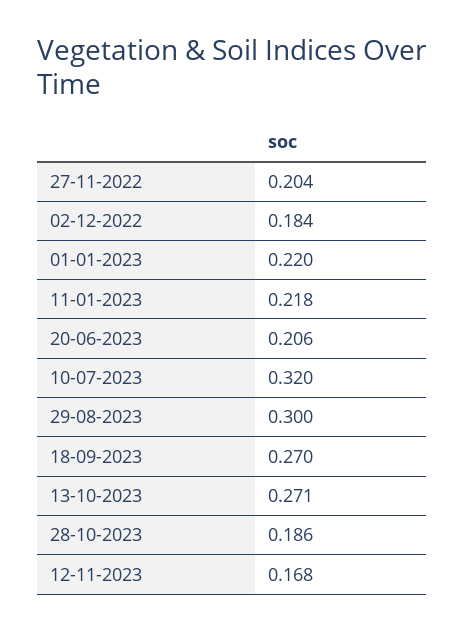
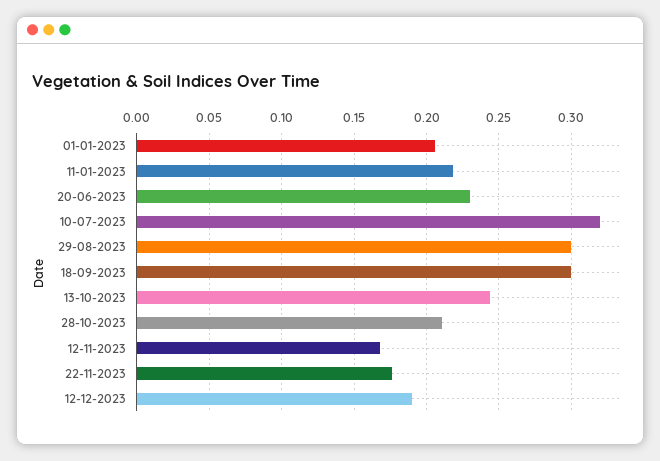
27-11-2022: 0.204 -> none
02-12-2022: 0.184 -> none
01-01-2023: 0.22 -> 0.205
20-06-2023: 0.206 -> 0.23
18-09-2023: 0.27 -> 0.3
13-10-2023: 0.271 -> 0.245
28-10-2023: 0.186 -> 0.21
22-11-2023: none -> 0.175
12-12-2023: none -> 0.19

